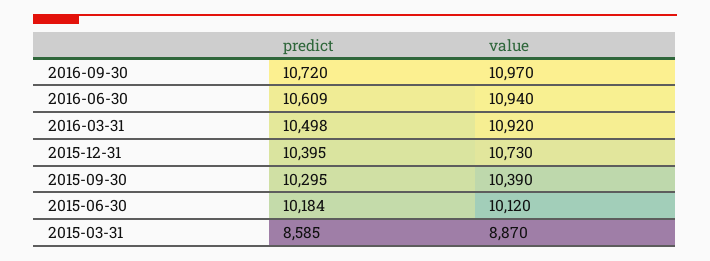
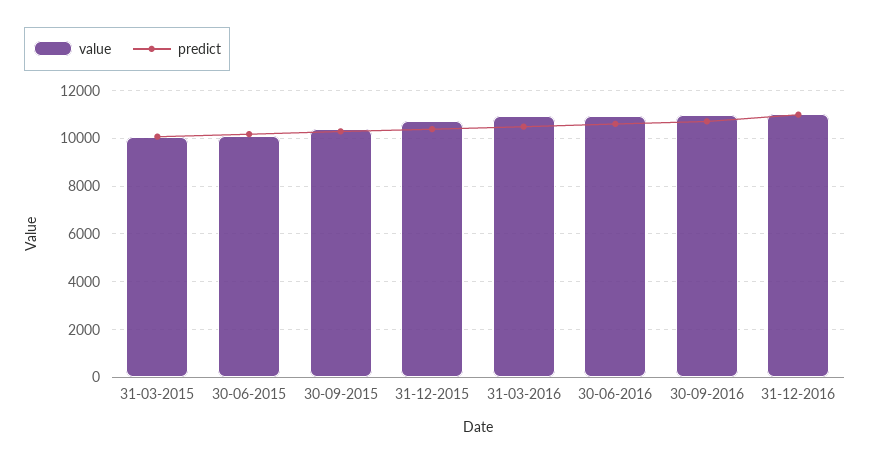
predict, 2015-03-31: 8585 -> 10000
value, 2015-03-31: 8870 -> 10000
value, 31-12-2016: none -> 11000
predict, 31-12-2016: none -> 11000

